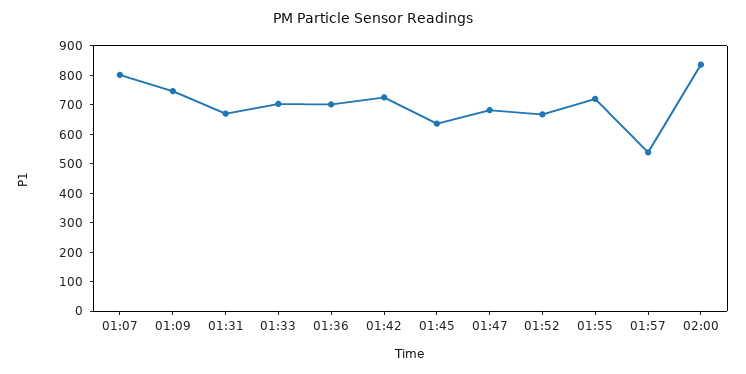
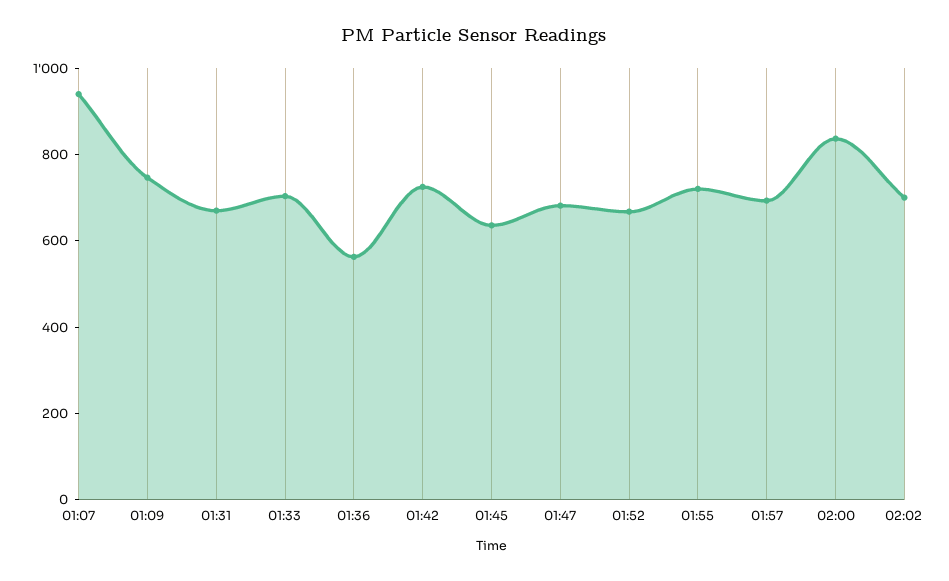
01:07: 800 -> 950
01:36: 700 -> 550
01:57: 550 -> 700
02:02: none -> 700

